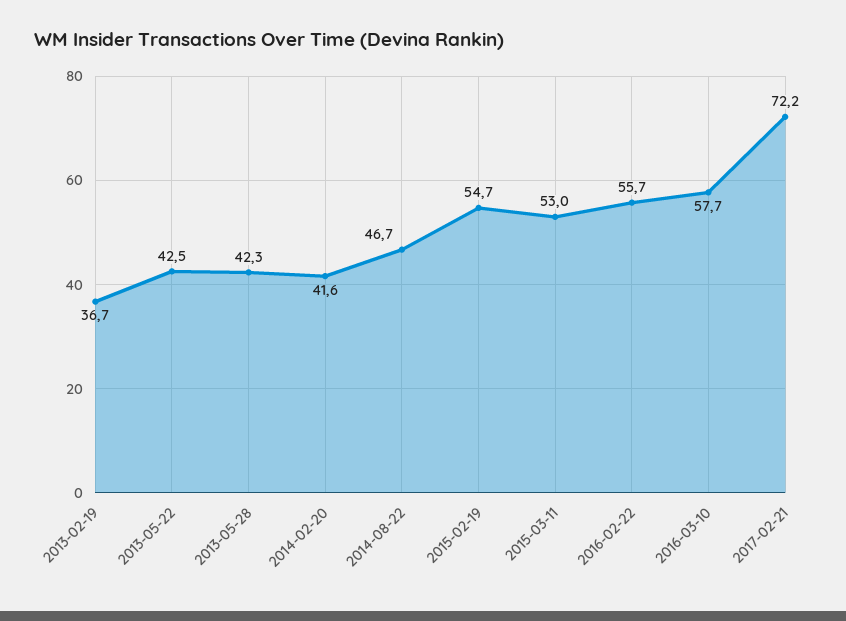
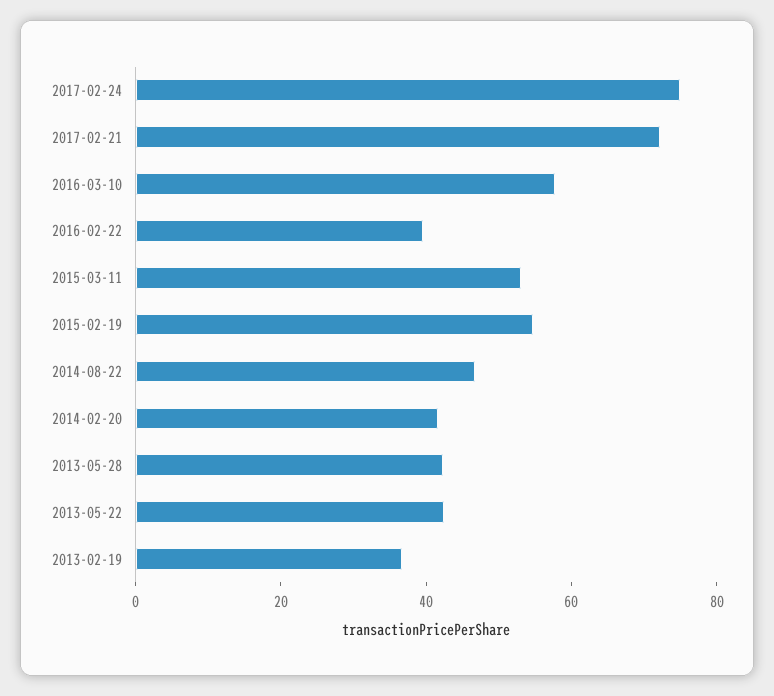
2016-02-22: 55.7 -> 40
2017-02-24: none -> 75

